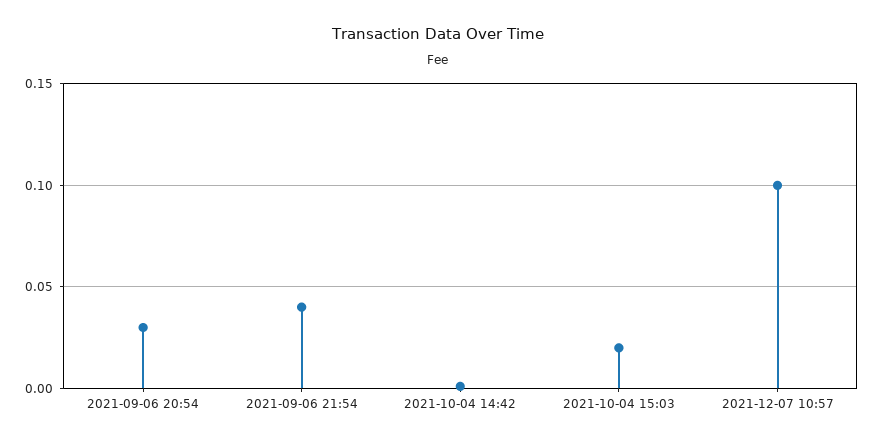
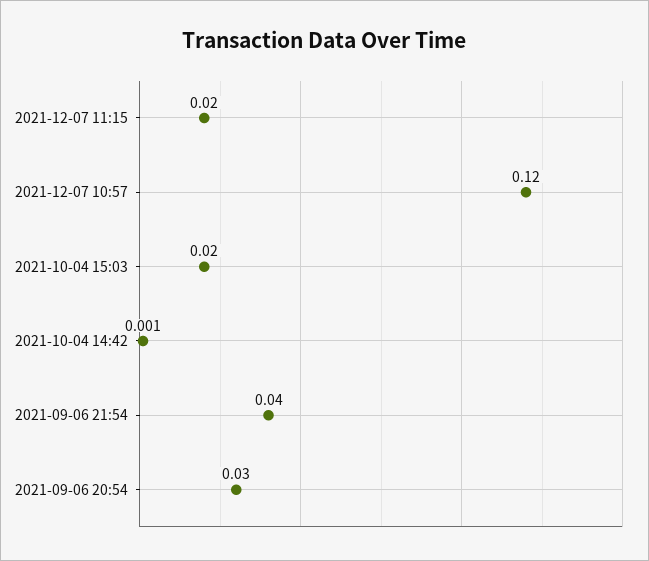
2021-12-07 10:57: 0.1 -> 0.12
2021-12-07 11:15: none -> 0.02

